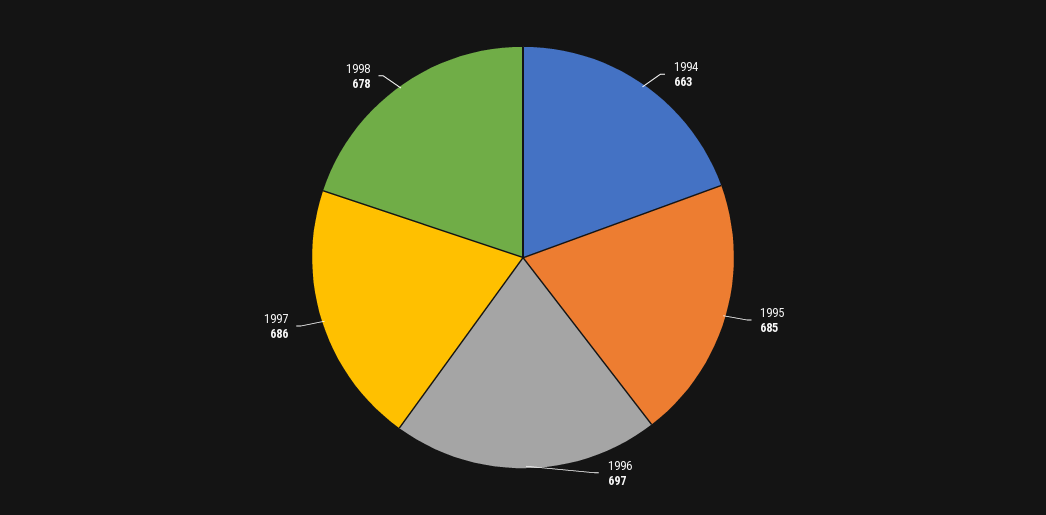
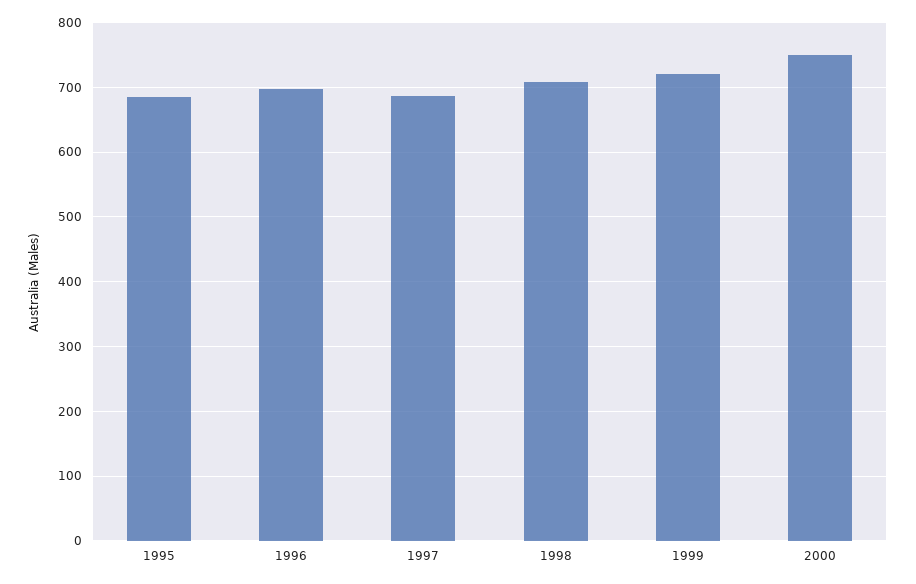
1994: 663 -> none
1998: 678 -> 710
1999: none -> 720
2000: none -> 750

